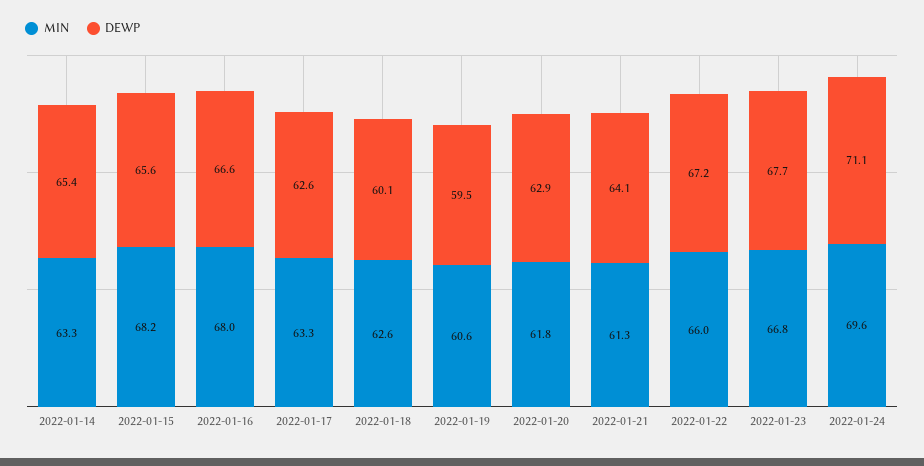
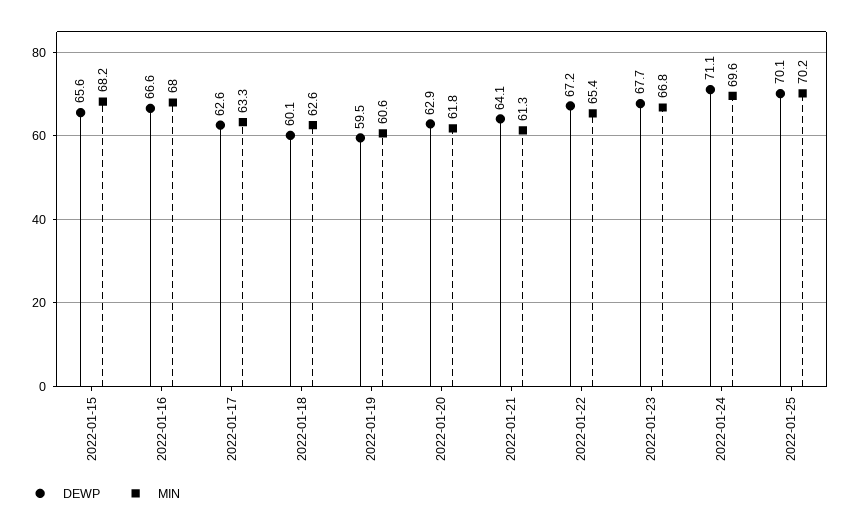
MIN, 2022-01-14: 63.3 -> none
DEWP, 2022-01-14: 65.4 -> none
MIN, 2022-01-22: 66 -> 65.4
DEWP, 2022-01-25: none -> 70.1
MIN, 2022-01-25: none -> 70.2

